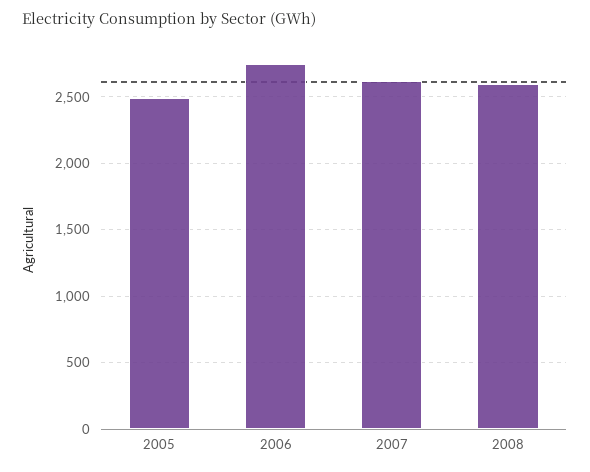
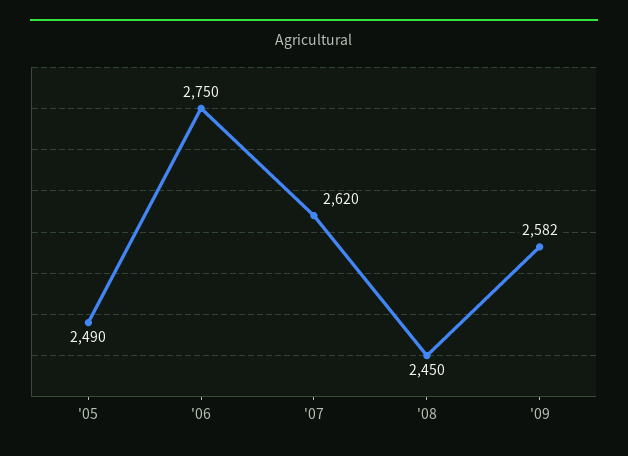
2008: 2600 -> 2450
'09: none -> 2582

